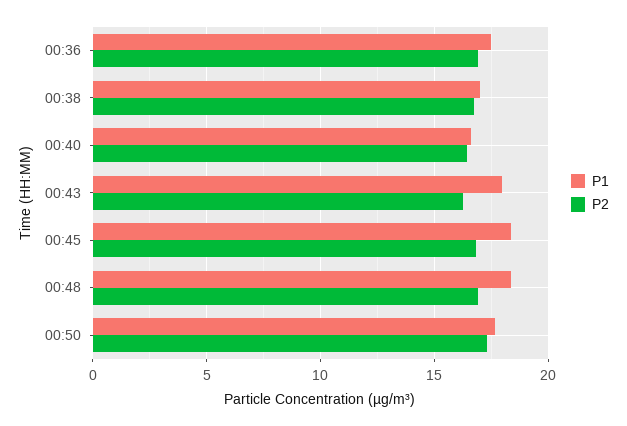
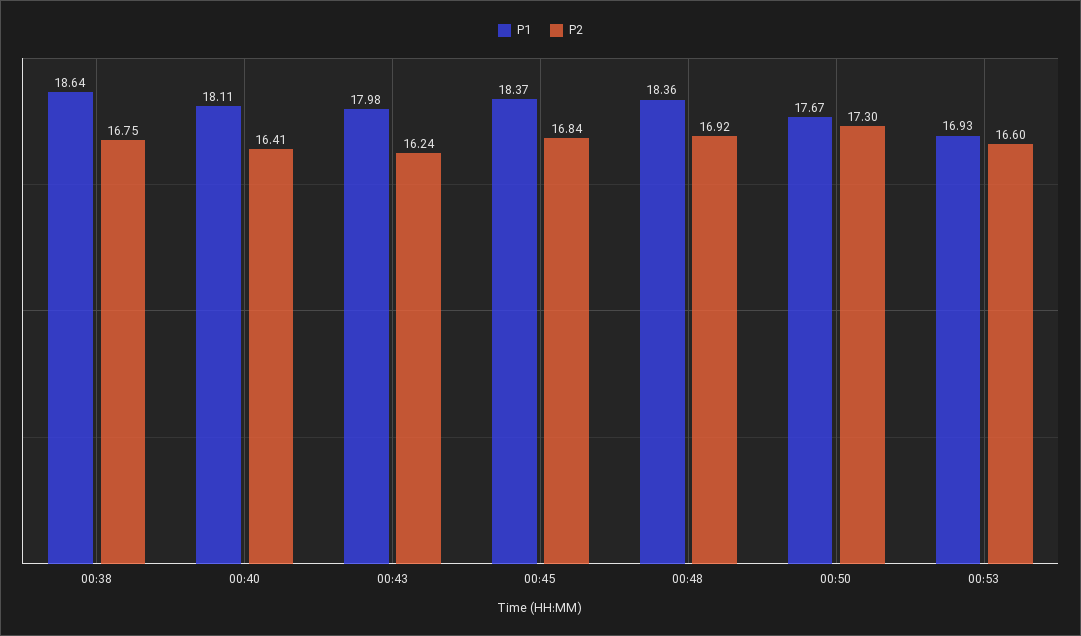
P1, 00:36: 17.5 -> none
P2, 00:36: 17 -> none
P1, 00:38: 17 -> 18.64
P1, 00:40: 16.5 -> 18.11
P1, 00:53: none -> 16.93
P2, 00:53: none -> 16.6

